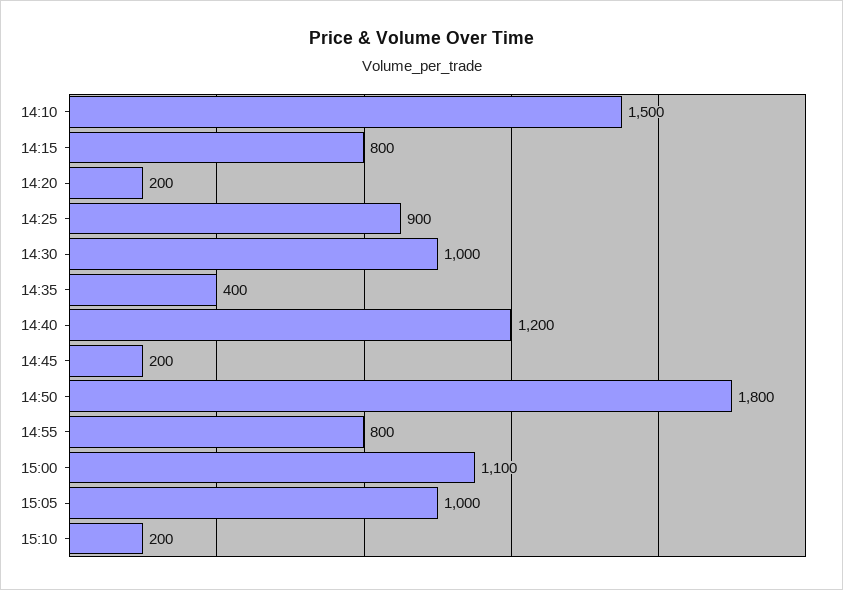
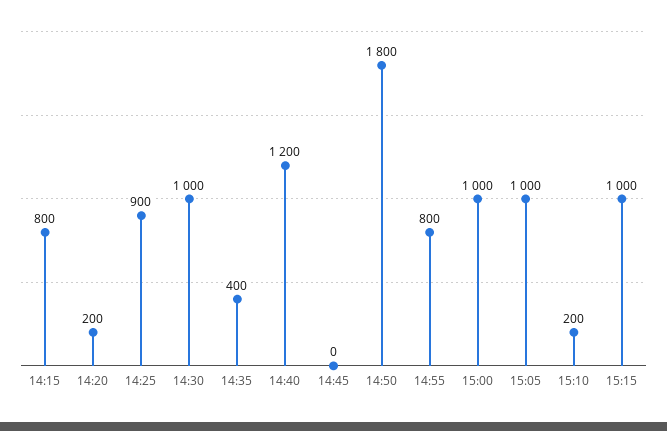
14:10: 1500 -> none
14:45: 200 -> 0
15:00: 1100 -> 1000
15:15: none -> 1000

